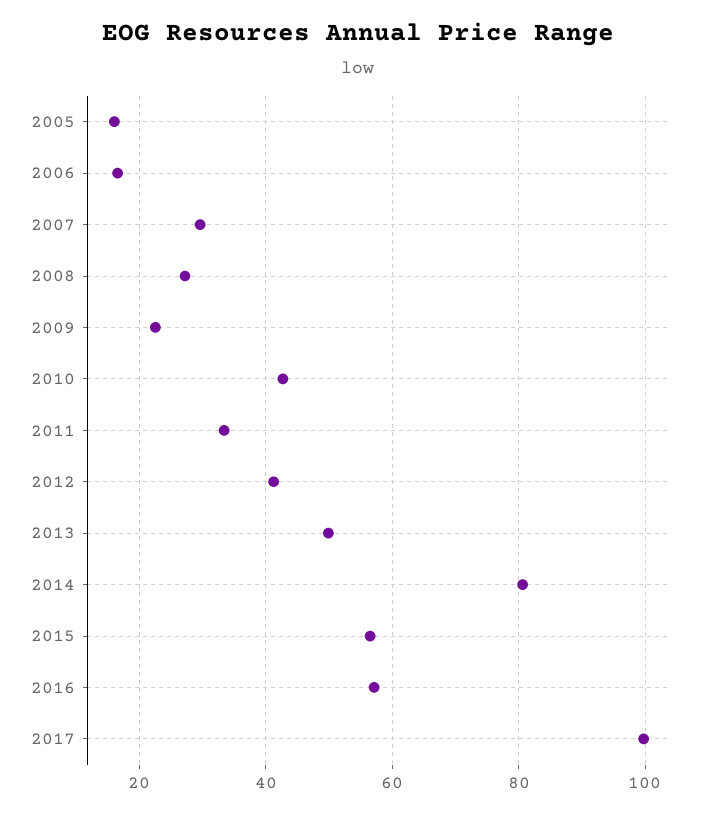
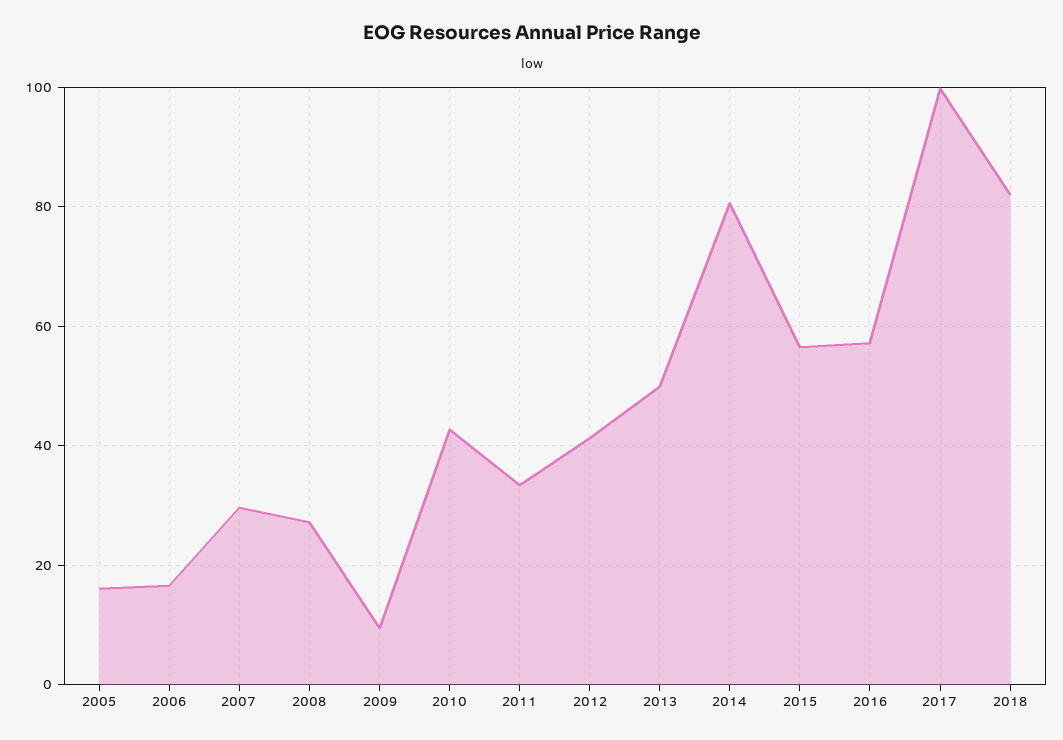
2009: 22 -> 10
2018: none -> 82

